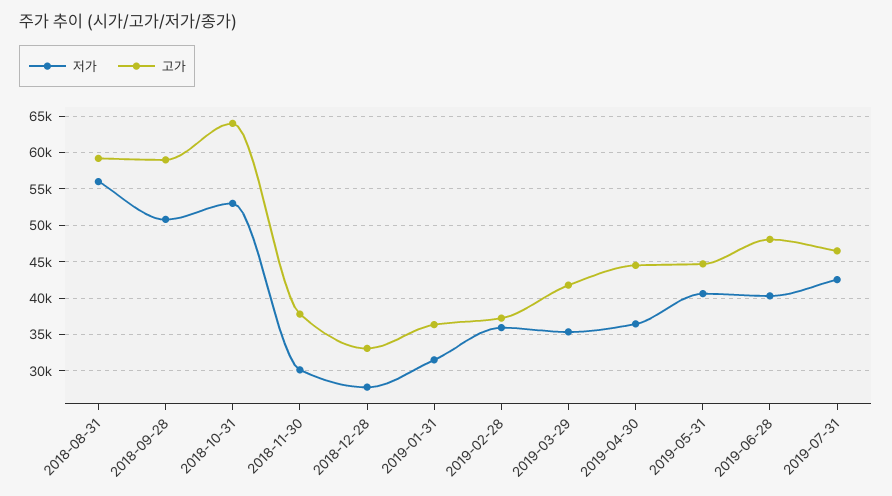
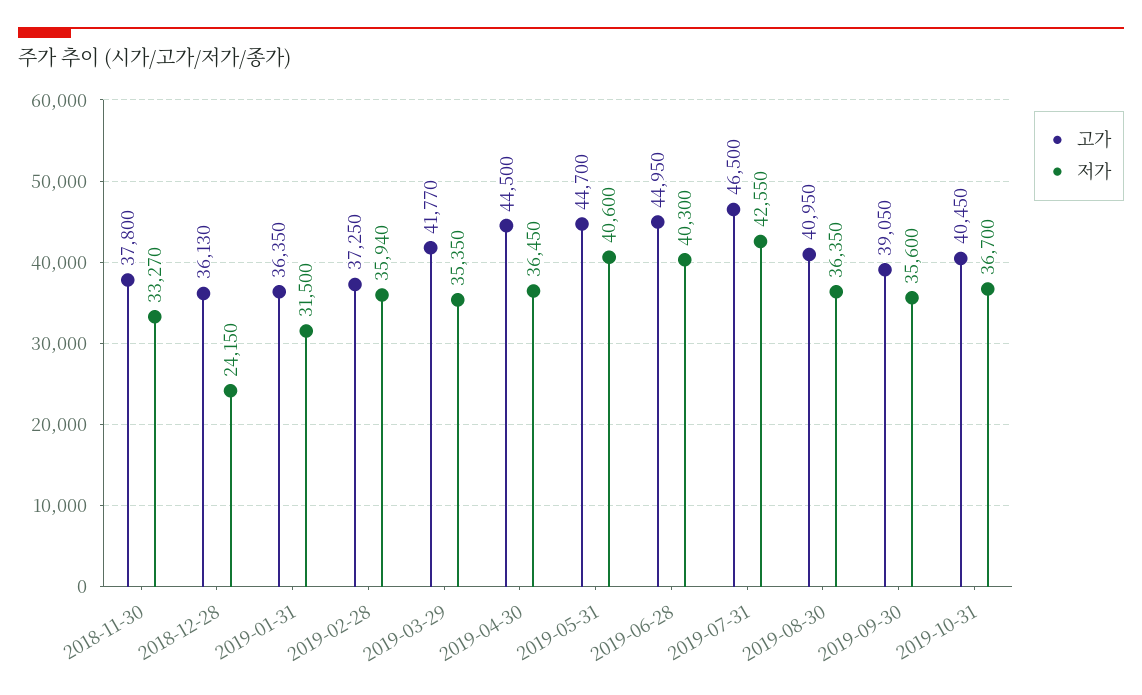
저가, 2018-08-31: 56000 -> none
고가, 2018-08-31: 59000 -> none
저가, 2018-09-28: 51000 -> none
고가, 2018-09-28: 59000 -> none
저가, 2018-10-31: 53000 -> none
고가, 2018-10-31: 64000 -> none
저가, 2018-11-30: 30000 -> 33270
저가, 2018-12-28: 28000 -> 24150
고가, 2018-12-28: 33000 -> 36130
고가, 2019-06-28: 48000 -> 44950
고가, 2019-08-30: none -> 40950
저가, 2019-08-30: none -> 36350
고가, 2019-09-30: none -> 39050
저가, 2019-09-30: none -> 35600
고가, 2019-10-31: none -> 40450
저가, 2019-10-31: none -> 36700

